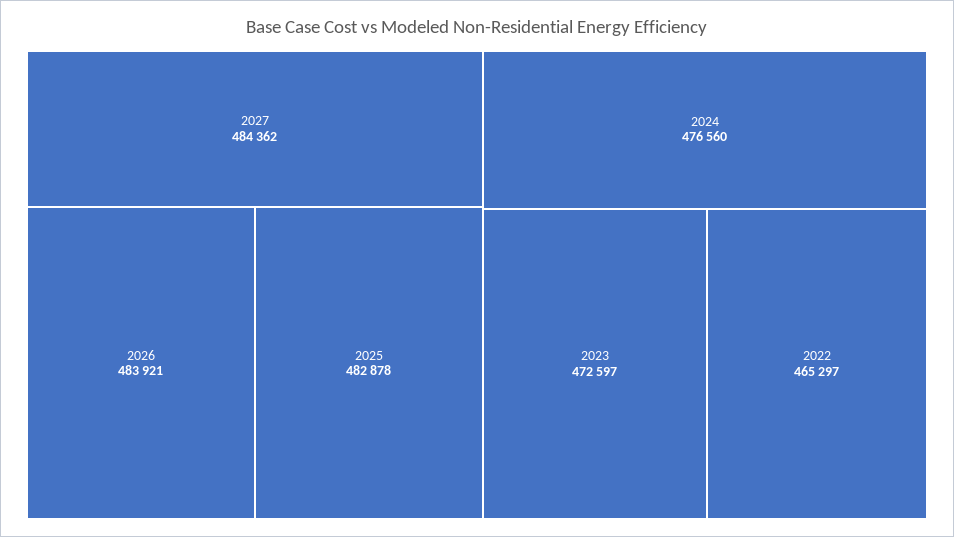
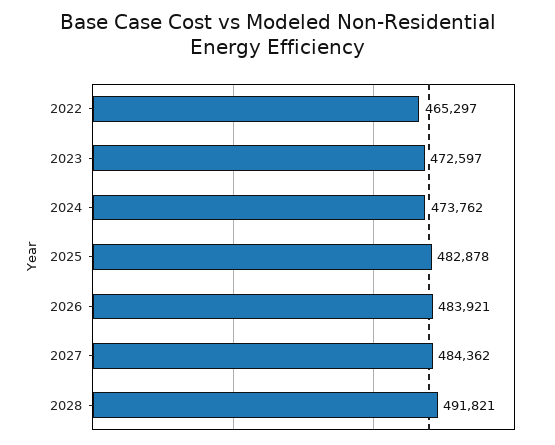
2024: 476560 -> 473762
2028: none -> 491821

